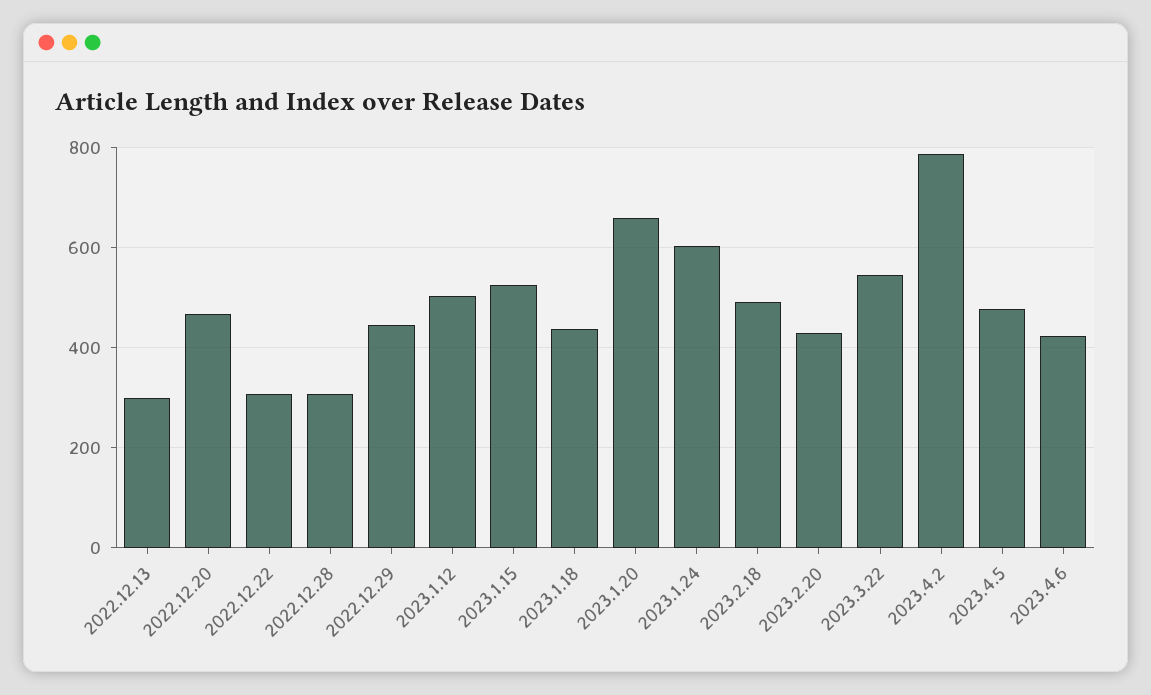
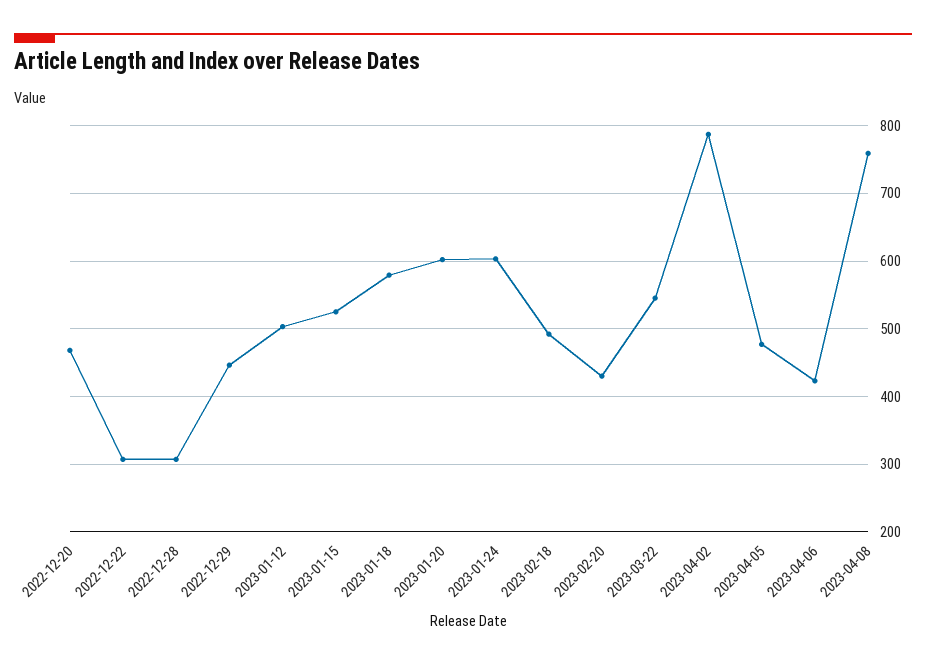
2022.12.13: 300 -> none
2023.1.18: 440 -> 580
2023.1.20: 660 -> 600
2023-04-08: none -> 760

